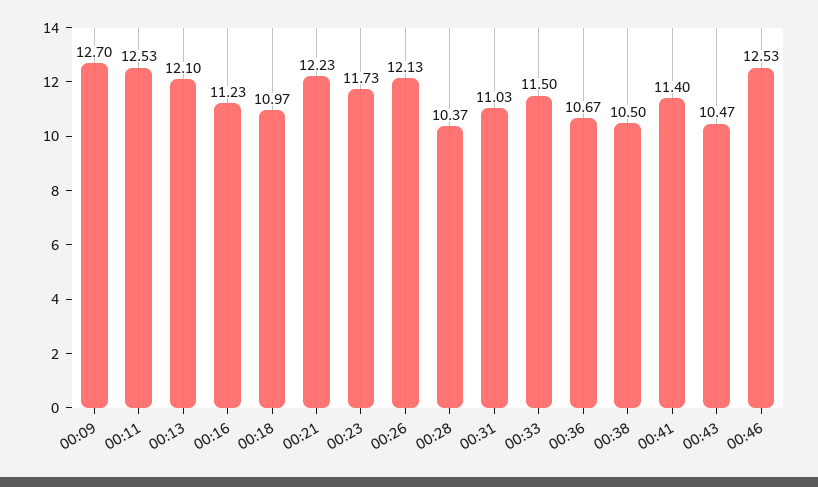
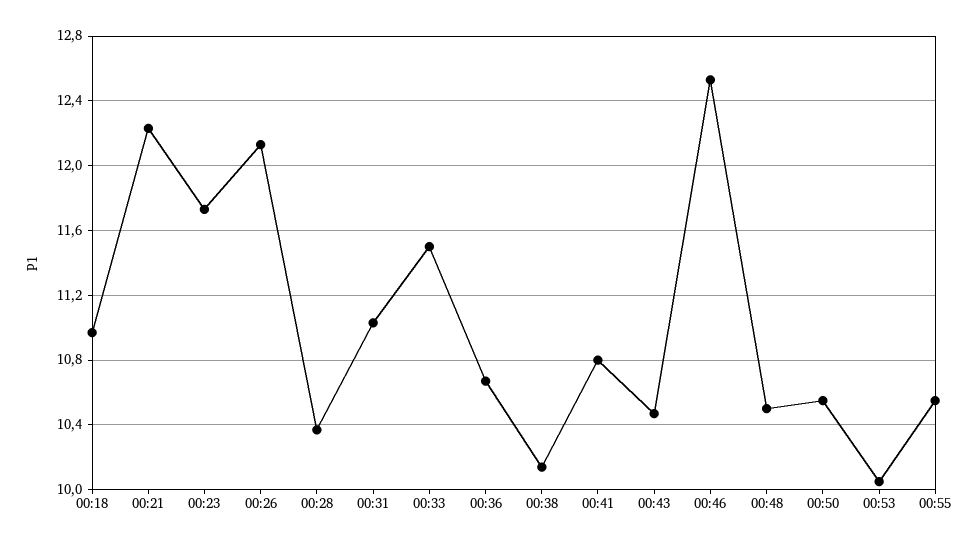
00:09: 12.7 -> none
00:11: 12.53 -> none
00:13: 12.1 -> none
00:16: 11.23 -> none
00:38: 10.5 -> 10.15
00:41: 11.4 -> 10.8
00:48: none -> 10.5
00:50: none -> 10.55
00:53: none -> 10.05
00:55: none -> 10.55

